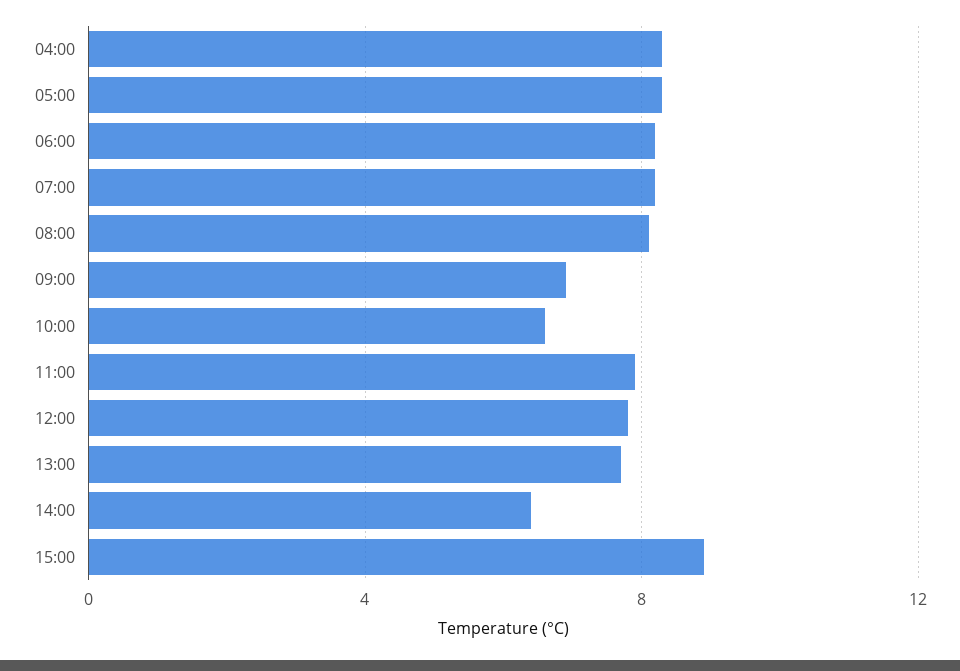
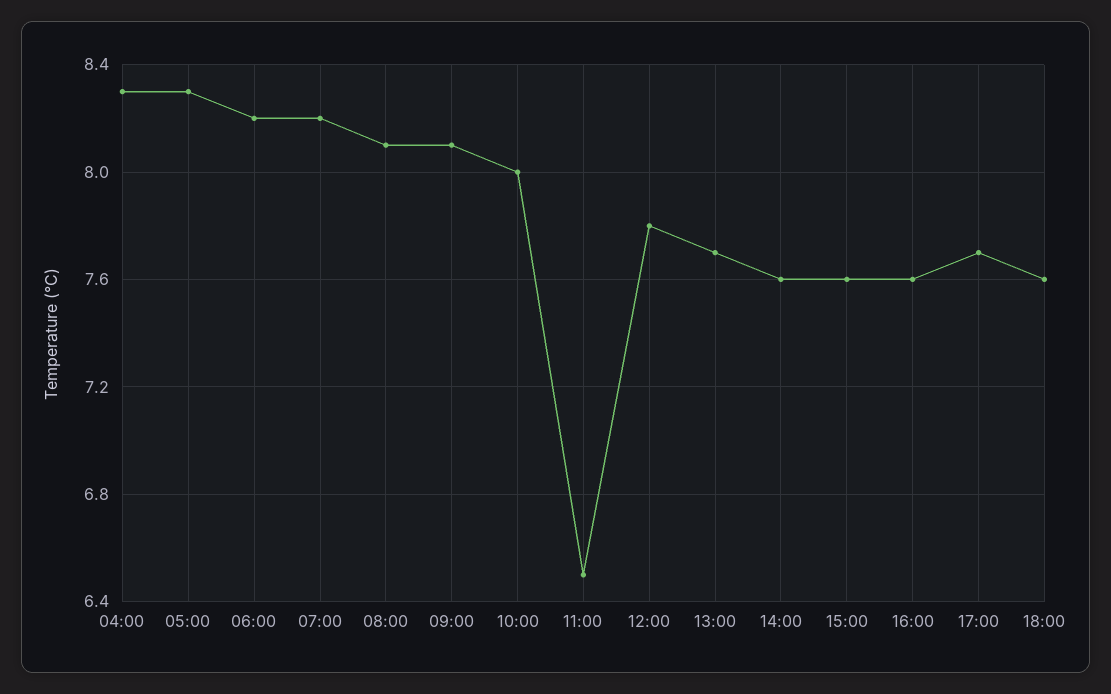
09:00: 7 -> 8.1
10:00: 6.5 -> 8
11:00: 8 -> 6.5
14:00: 6.5 -> 7.6
15:00: 9 -> 7.6
16:00: none -> 7.6
17:00: none -> 7.7
18:00: none -> 7.6

